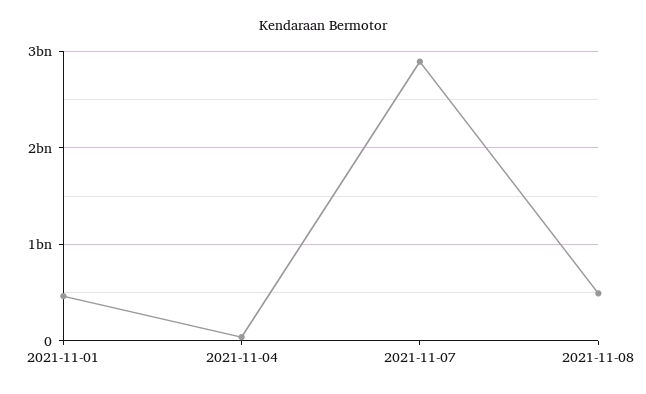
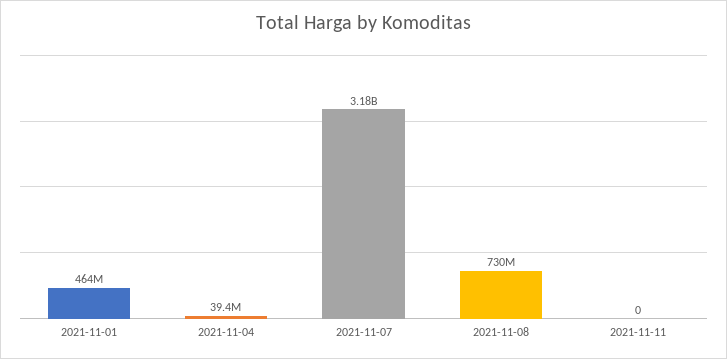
2021-11-07: 2900000000 -> 3180000000
2021-11-08: 500000000 -> 730000000
2021-11-11: none -> 0

